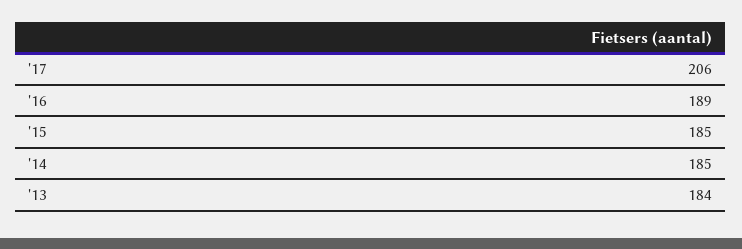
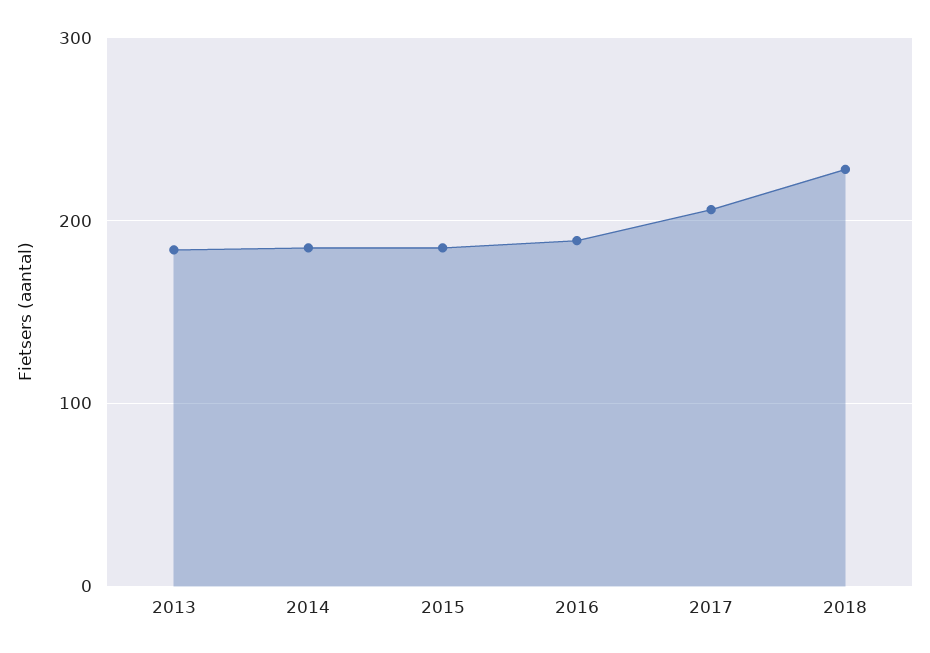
2018: none -> 230

